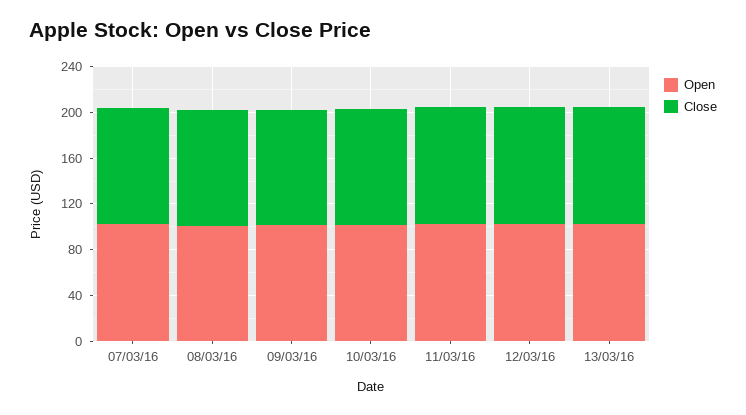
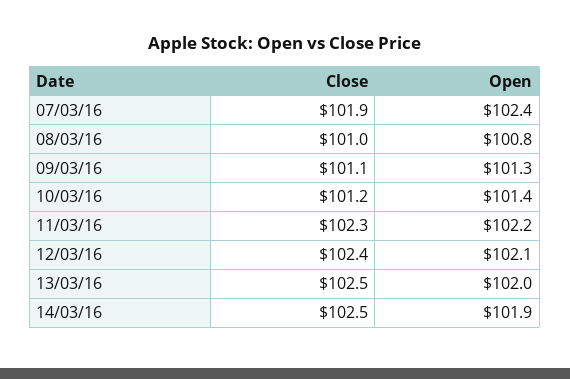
Close, 14/03/16: none -> 102.5
Open, 14/03/16: none -> 101.9

